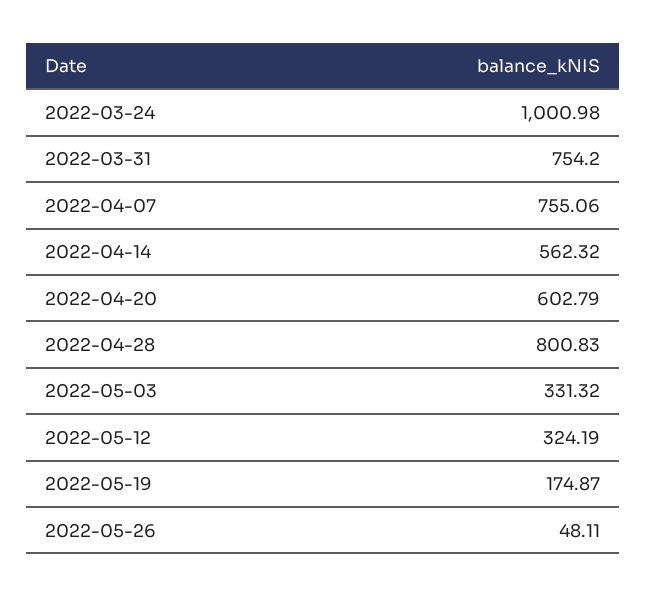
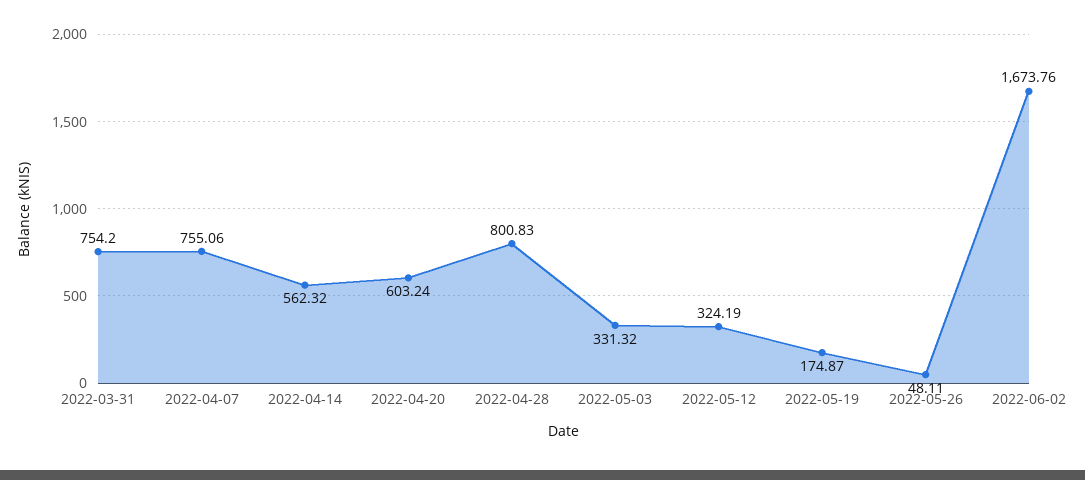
2022-03-24: 1000.98 -> none
2022-04-20: 602.79 -> 603.24
2022-06-02: none -> 1673.76

